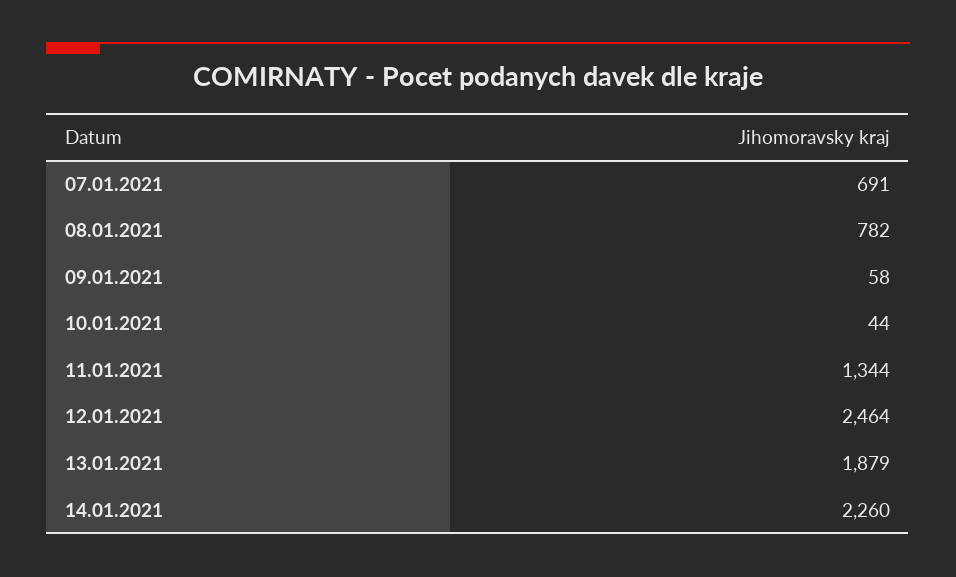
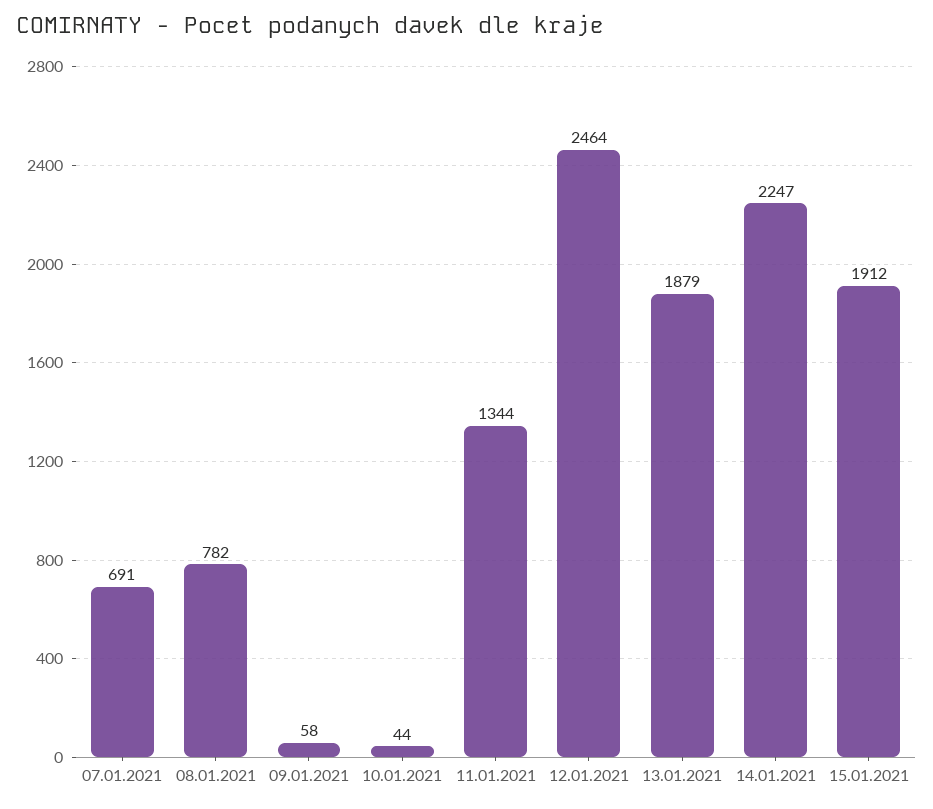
14.01.2021: 2260 -> 2247
15.01.2021: none -> 1912

